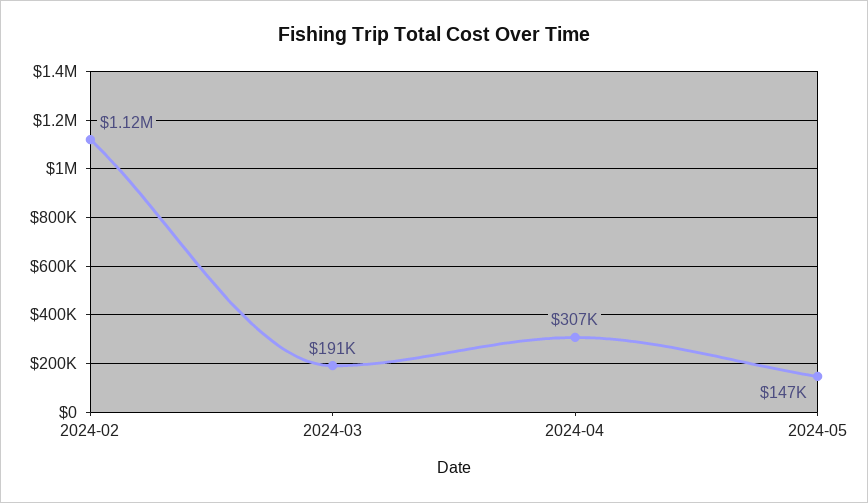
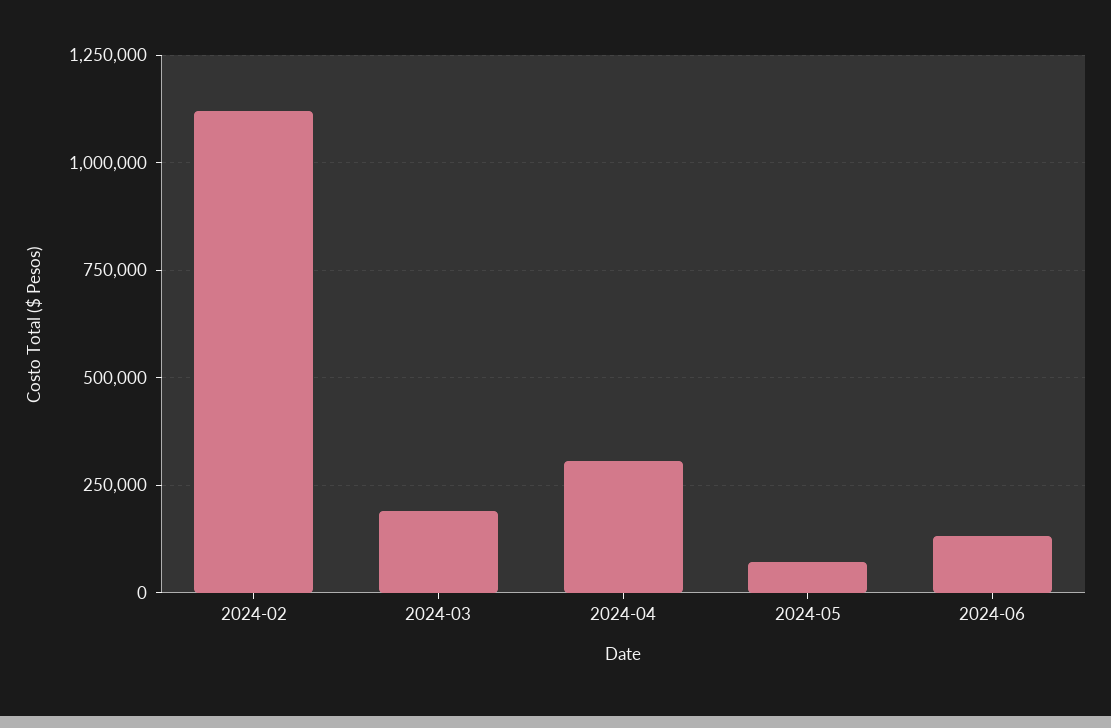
2024-05: 147000 -> 75000
2024-06: none -> 125000

